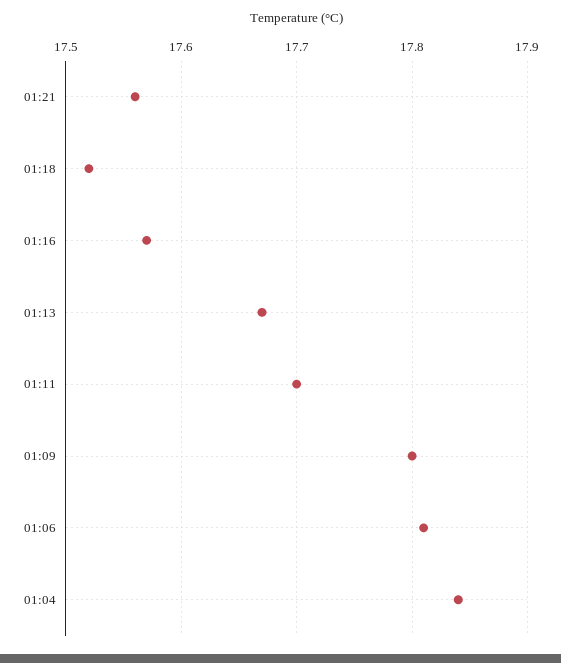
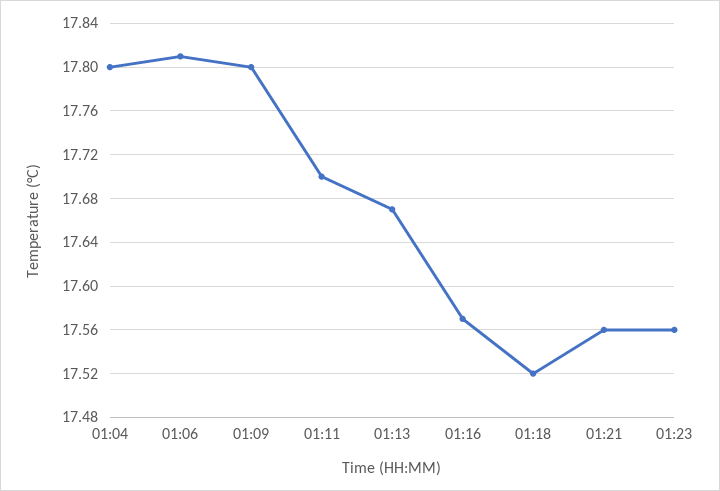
01:04: 17.84 -> 17.8
01:23: none -> 17.56

